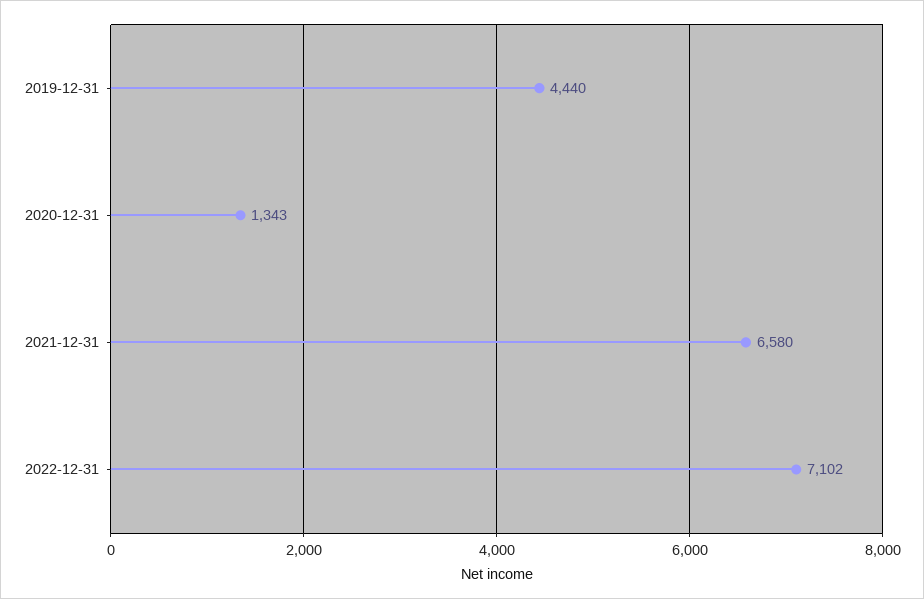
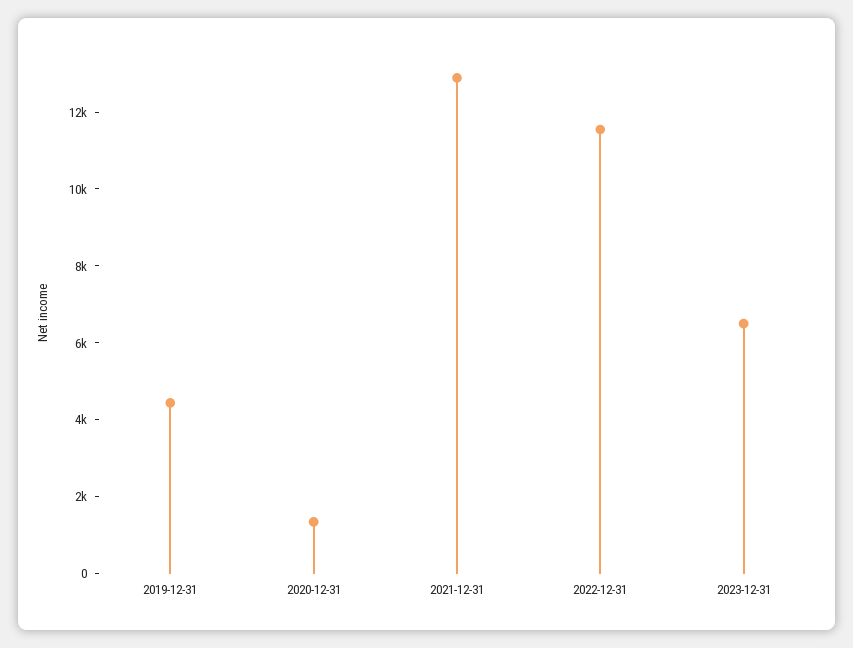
2021-12-31: 6580 -> 13000
2022-12-31: 7102 -> 11500
2023-12-31: none -> 6500

